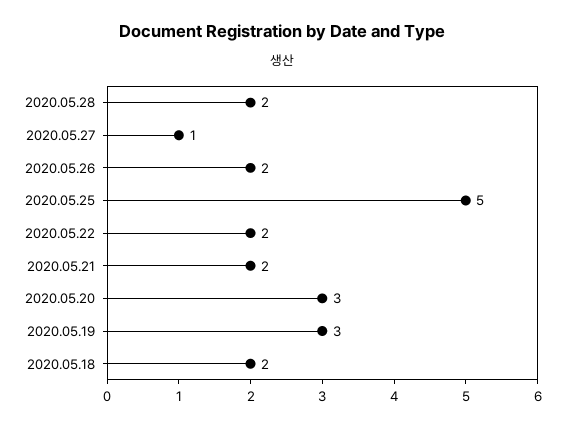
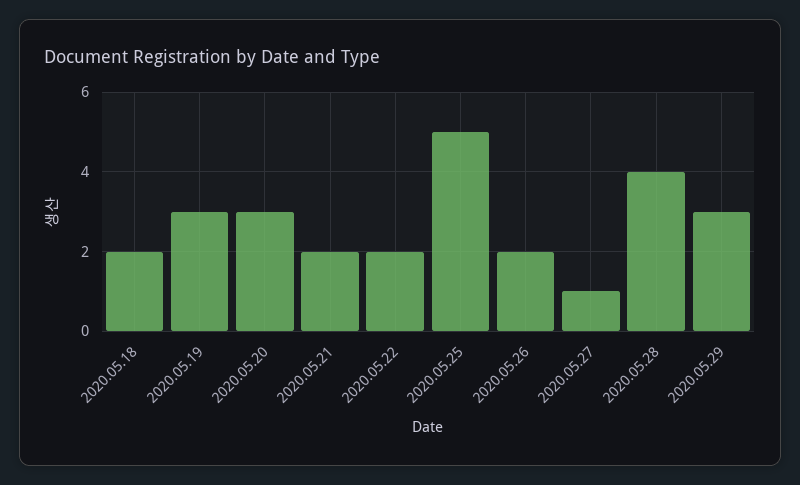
2020.05.28: 2 -> 4
2020.05.29: none -> 3

